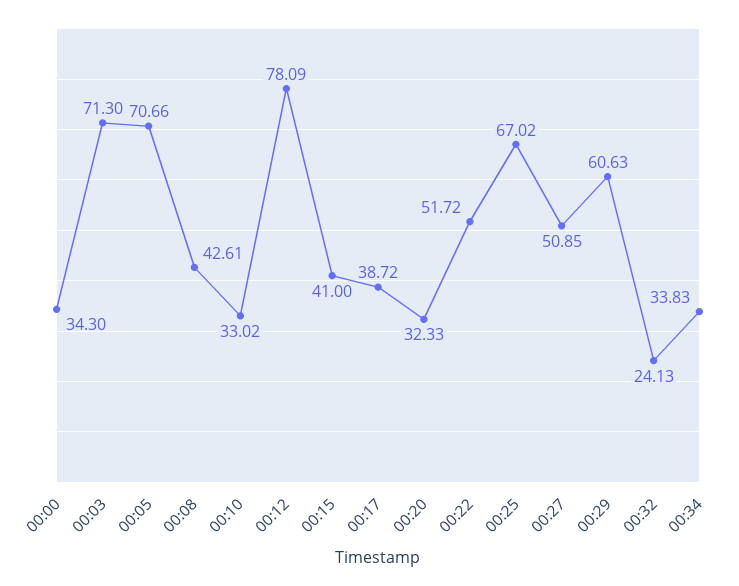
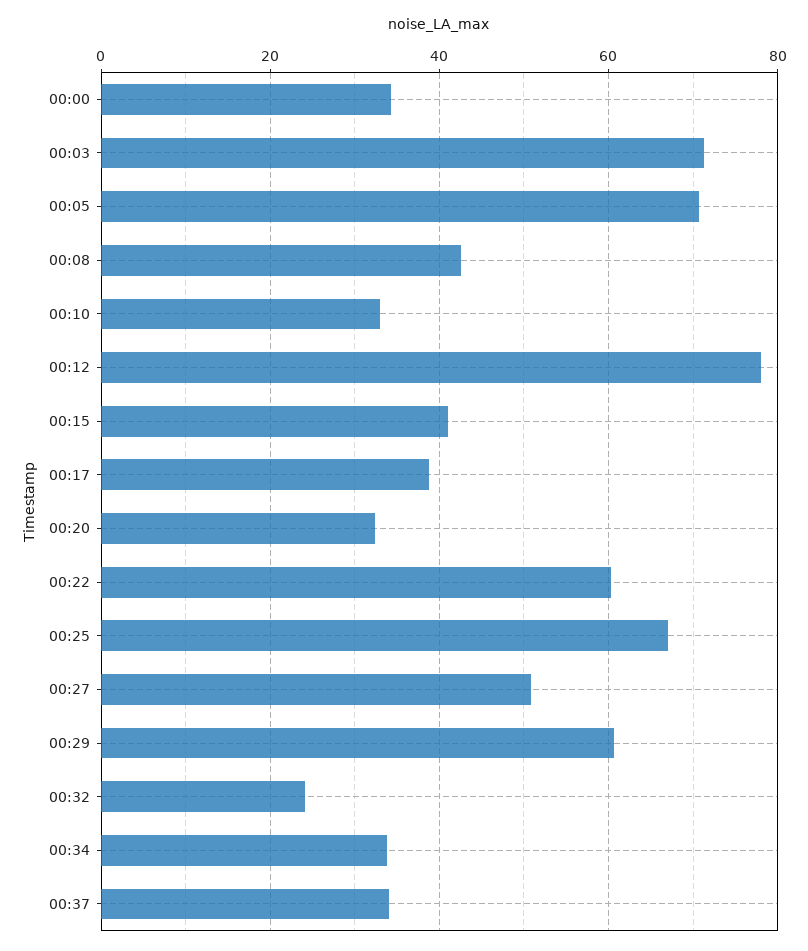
00:22: 51.72 -> 60
00:37: none -> 34

